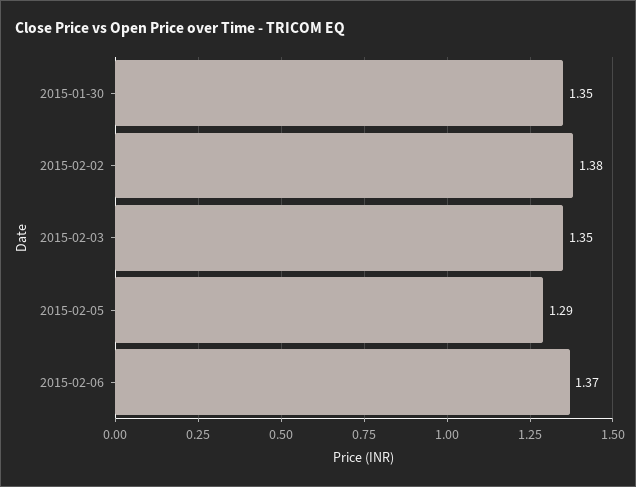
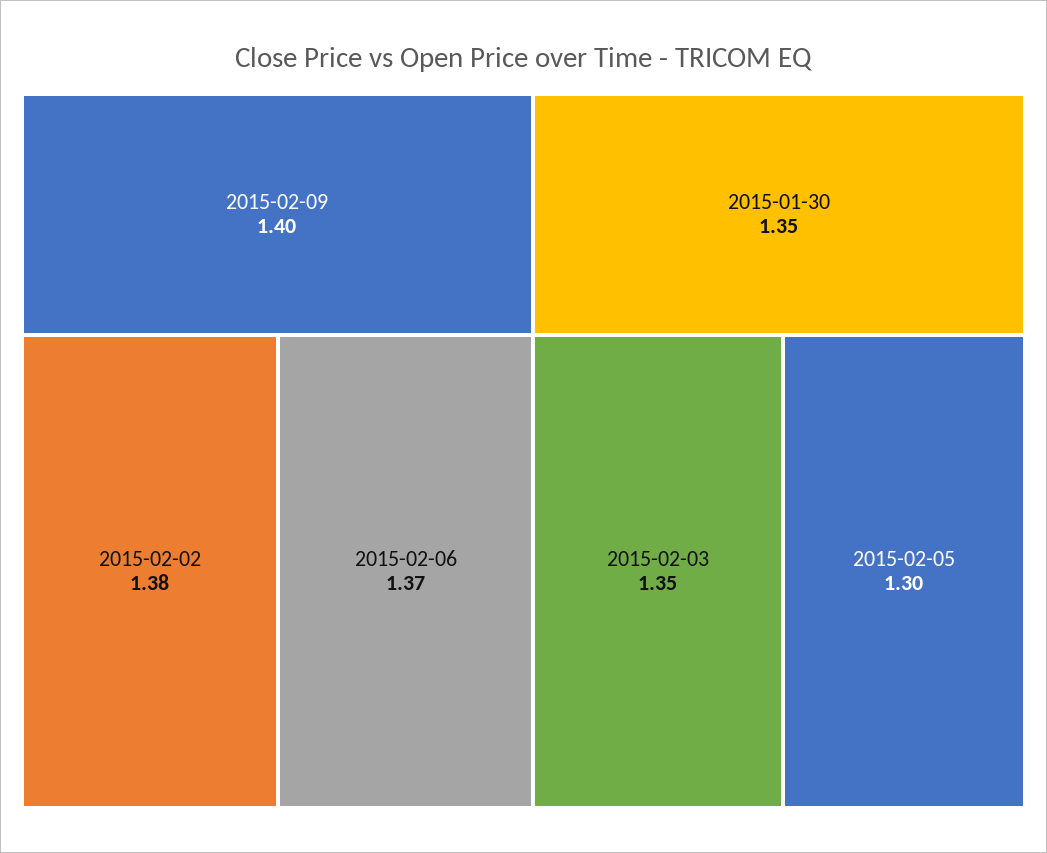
2015-02-05: 1.29 -> 1.3
2015-02-09: none -> 1.4

